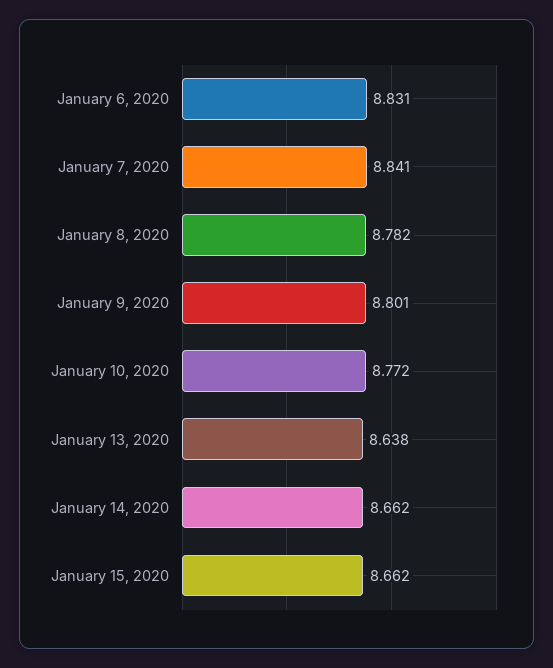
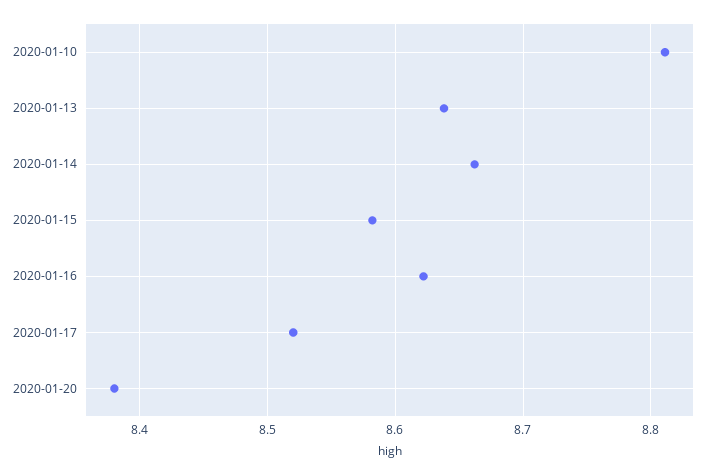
January 6, 2020: 8.831 -> none
January 7, 2020: 8.841 -> none
January 8, 2020: 8.782 -> none
January 9, 2020: 8.801 -> none
January 10, 2020: 8.772 -> 8.81
January 15, 2020: 8.662 -> 8.58
2020-01-16: none -> 8.62
2020-01-17: none -> 8.52
2020-01-20: none -> 8.38

